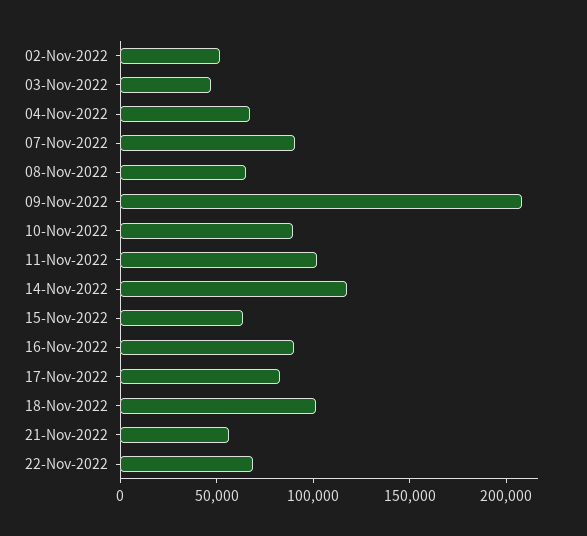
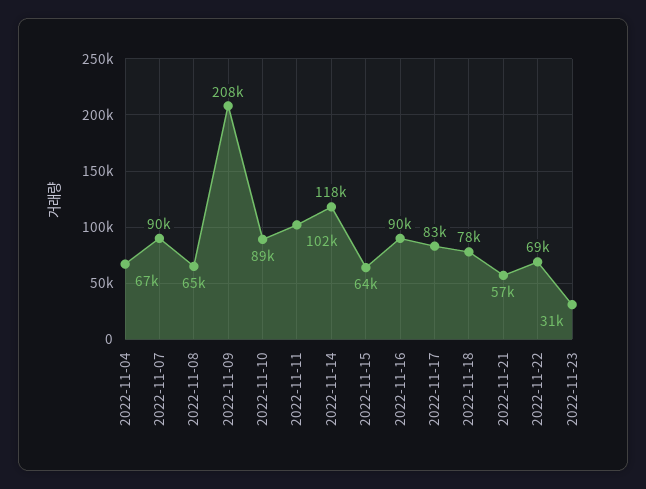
02-Nov-2022: 50000 -> none
03-Nov-2022: 50000 -> none
18-Nov-2022: 100000 -> 78000
2022-11-23: none -> 31000

